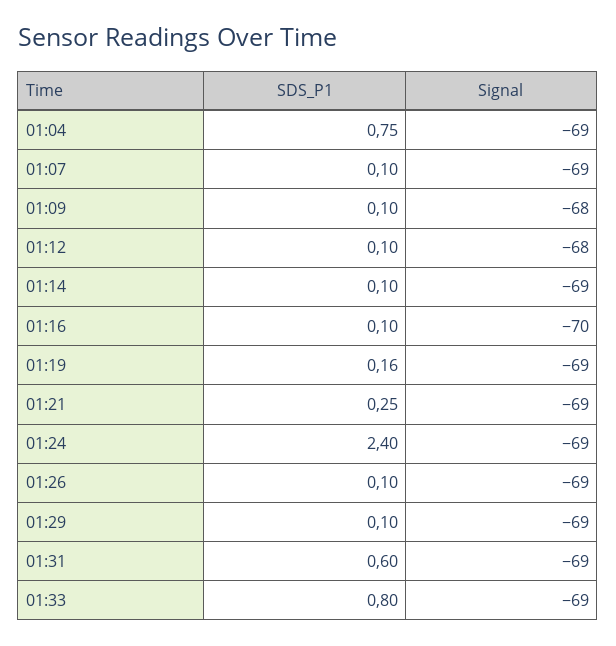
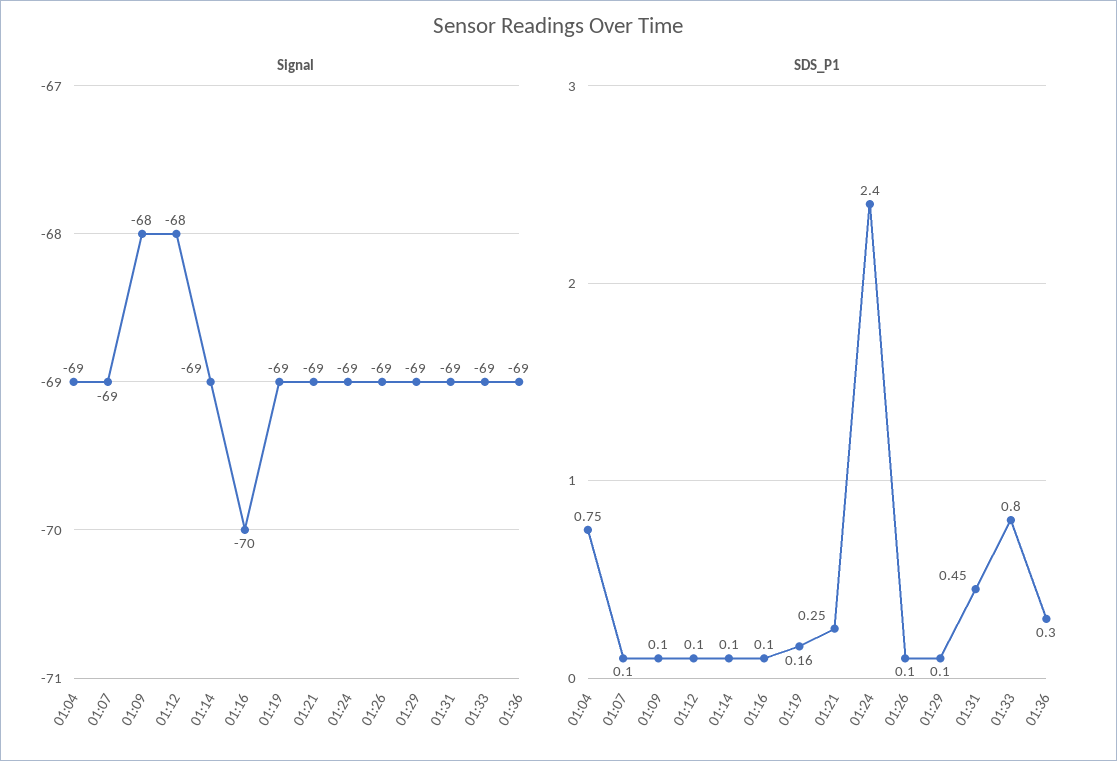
SDS_P1, 01:31: 0.6 -> 0.45
Signal, 01:36: none -> -69
SDS_P1, 01:36: none -> 0.3

